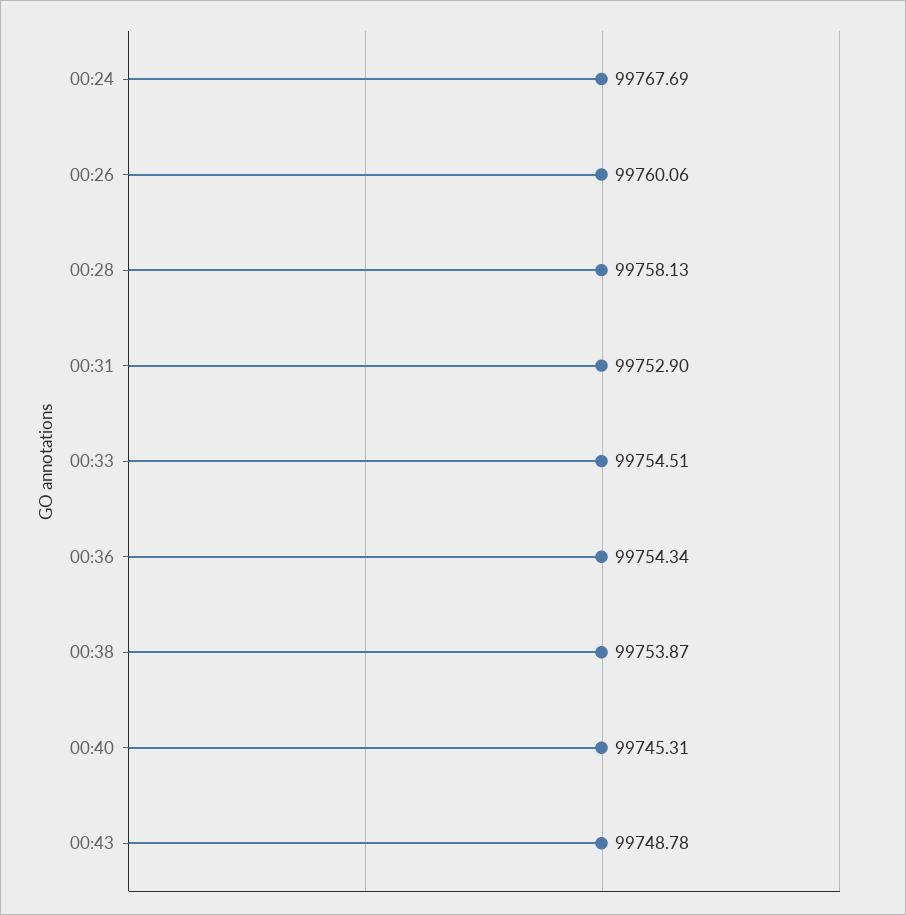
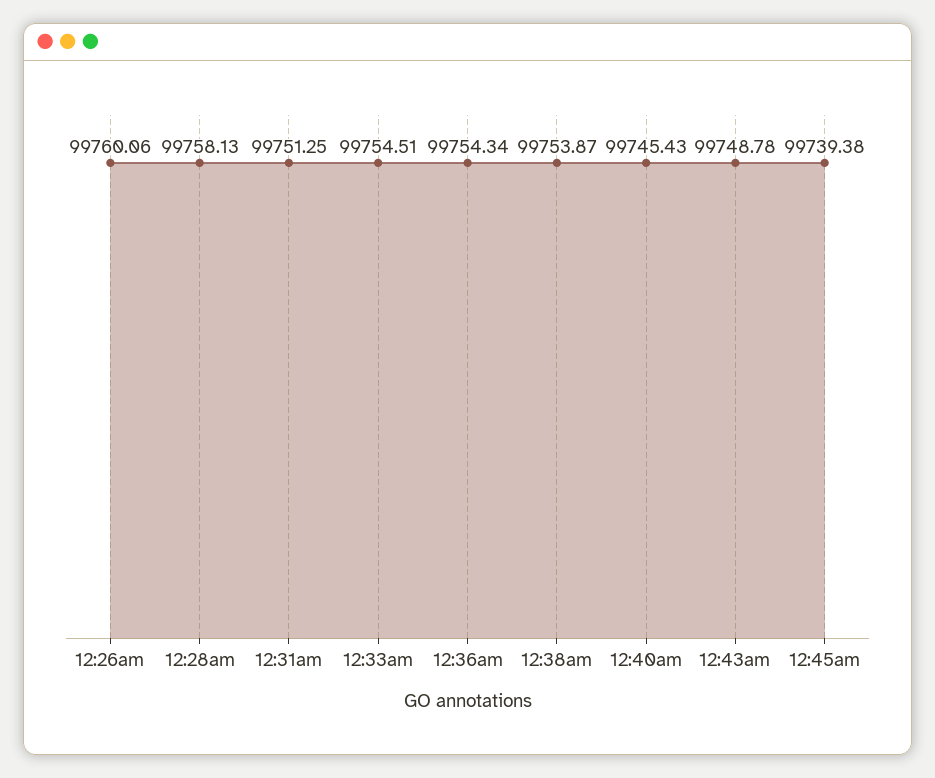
00:24: 99767.69 -> none
00:31: 99752.9 -> 99751.25
00:40: 99745.31 -> 99745.43
12:45am: none -> 99739.38

